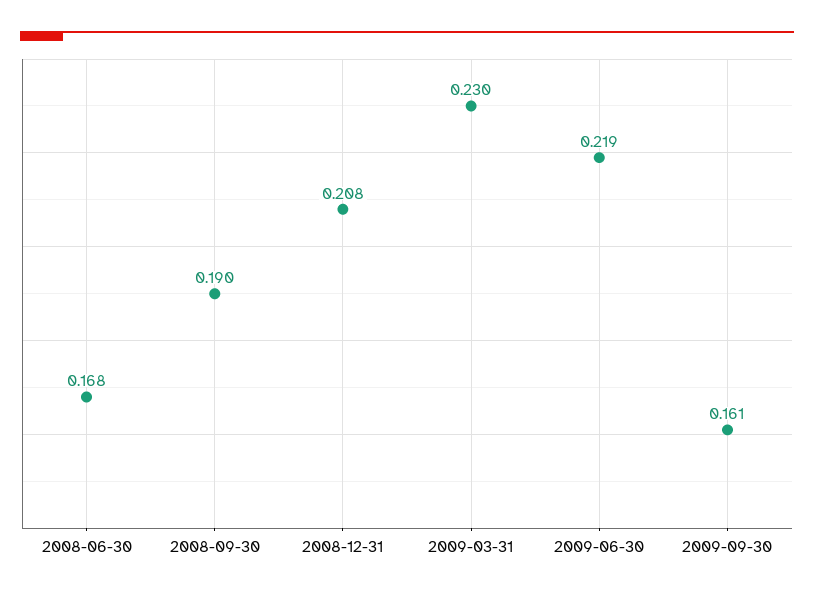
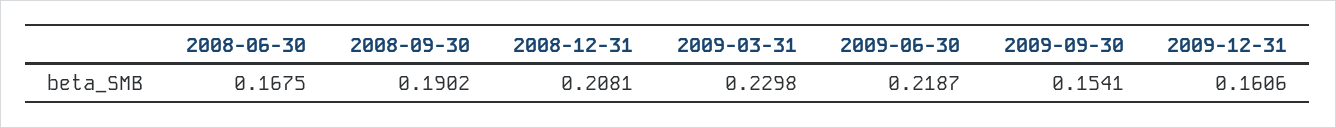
2009-09-30: 0.161 -> 0.1541
2009-12-31: none -> 0.1606

